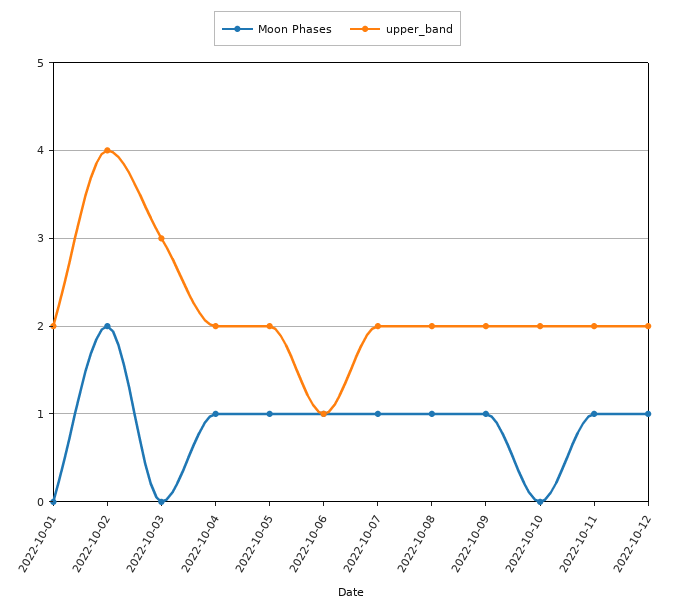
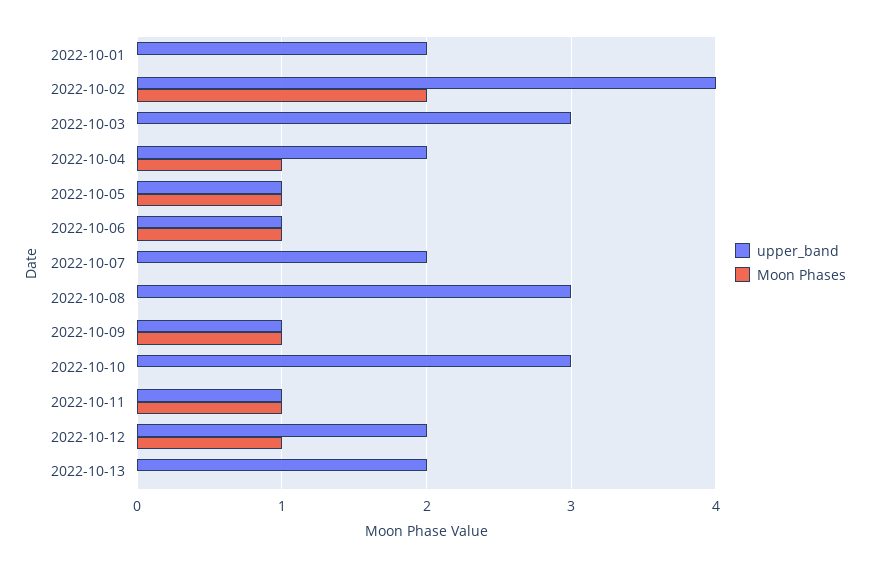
upper_band, 2022-10-05: 2 -> 1
Moon Phases, 2022-10-07: 1 -> 0
Moon Phases, 2022-10-08: 1 -> 0
upper_band, 2022-10-08: 2 -> 3
upper_band, 2022-10-09: 2 -> 1
upper_band, 2022-10-10: 2 -> 3
upper_band, 2022-10-11: 2 -> 1
upper_band, 2022-10-13: none -> 2
Moon Phases, 2022-10-13: none -> 0

